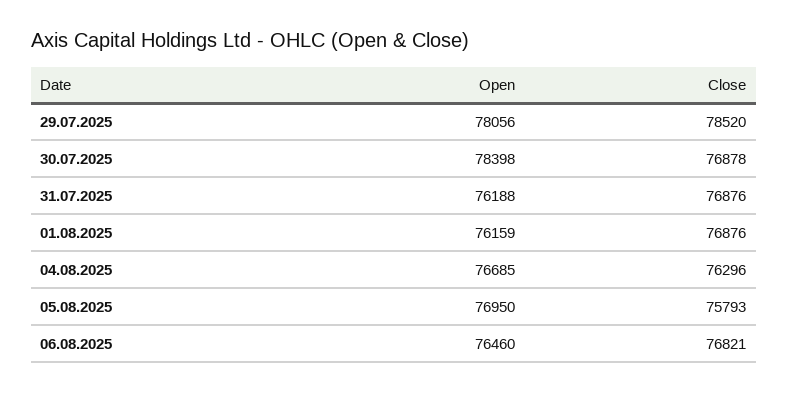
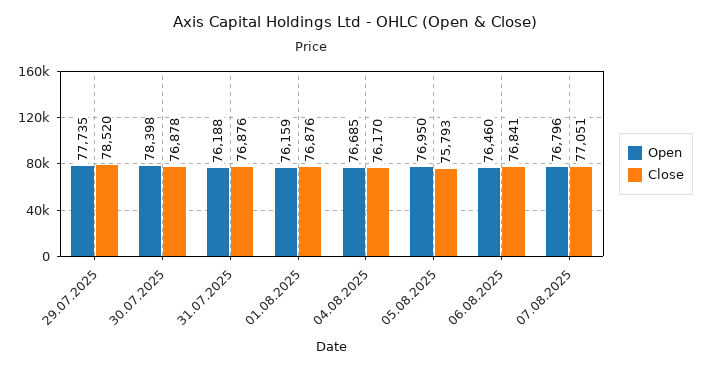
Open, 29.07.2025: 78056 -> 77735
Close, 04.08.2025: 76296 -> 76170
Close, 06.08.2025: 76821 -> 76841
Open, 07.08.2025: none -> 76796
Close, 07.08.2025: none -> 77051

